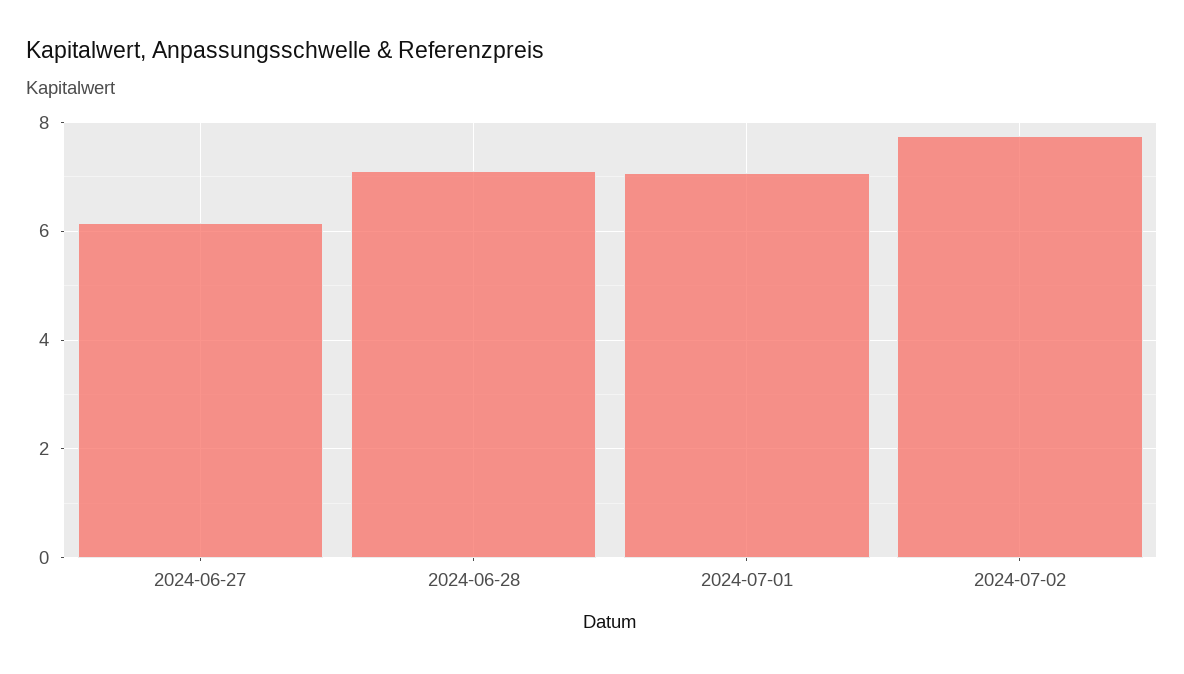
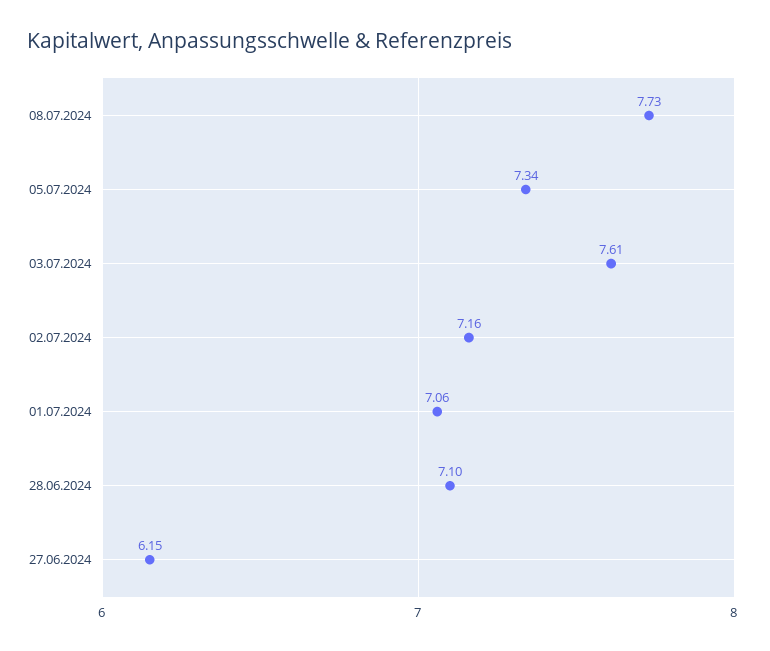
2024-07-02: 7.8 -> 7.16
08.07.2024: none -> 7.73
05.07.2024: none -> 7.34
03.07.2024: none -> 7.61

